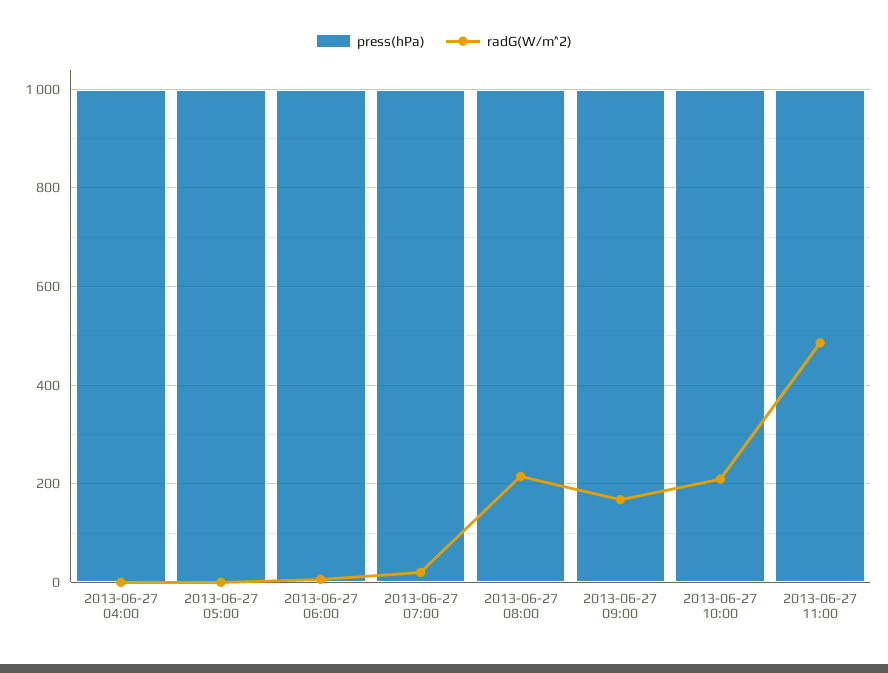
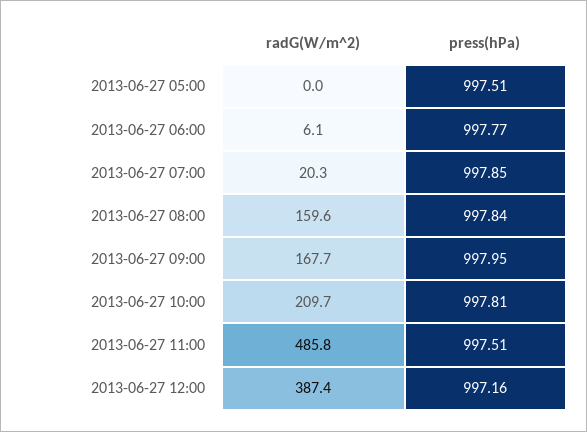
press(hPa), 2013-06-27 04:00: 1000 -> none
radG(W/m^2), 2013-06-27 04:00: 0 -> none
radG(W/m^2), 2013-06-27 08:00: 220 -> 159.6
radG(W/m^2), 2013-06-27 12:00: none -> 387.4
press(hPa), 2013-06-27 12:00: none -> 997.16

